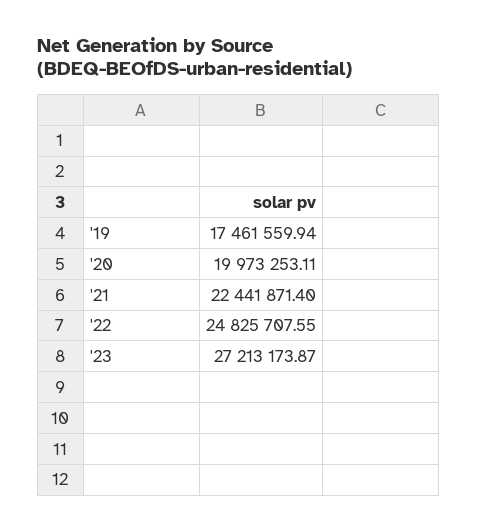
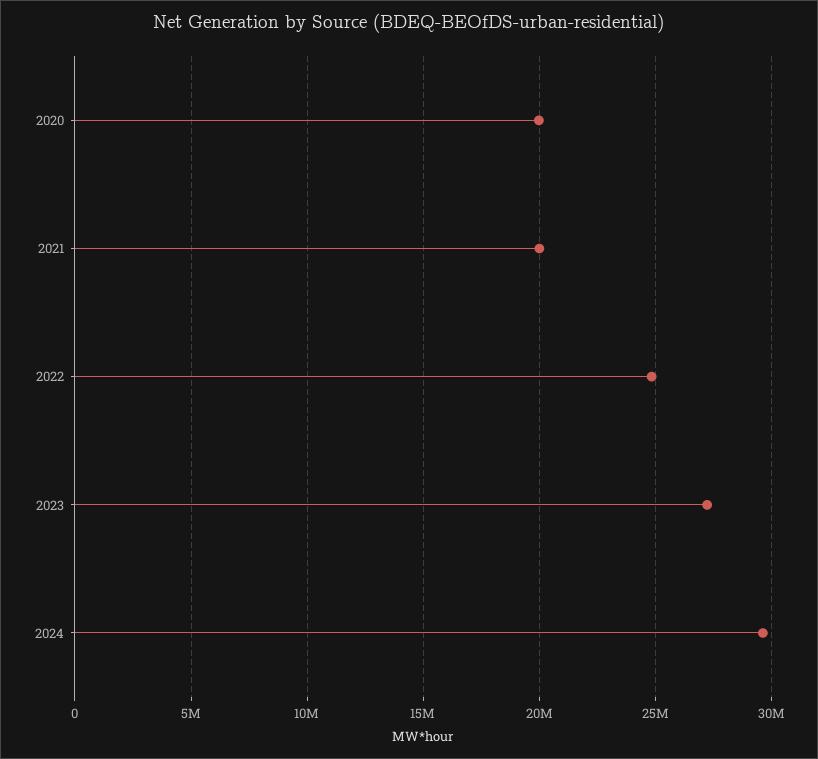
'19: 17461559.94 -> none
'21: 22441871.4 -> 20000000
2024: none -> 29500000

